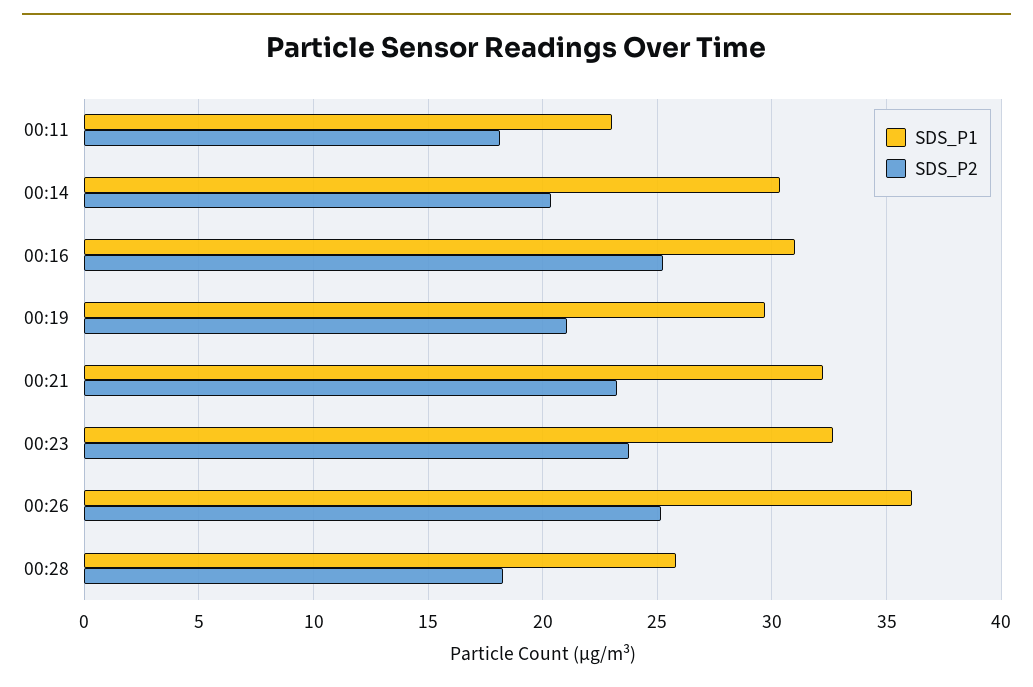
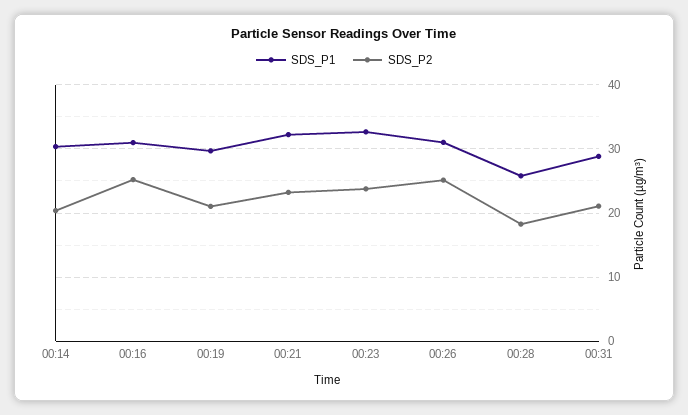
SDS_P1, 00:11: 23 -> none
SDS_P2, 00:11: 18 -> none
SDS_P1, 00:26: 36 -> 31
SDS_P1, 00:31: none -> 29
SDS_P2, 00:31: none -> 21

